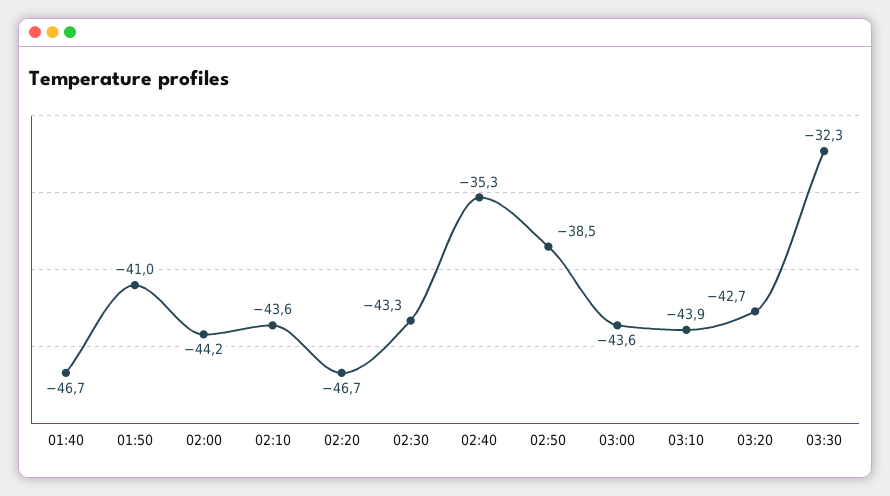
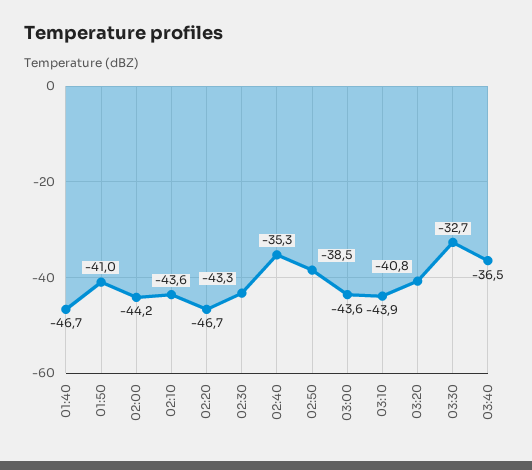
03:20: -42.7 -> -40.8
03:30: -32.3 -> -32.7
03:40: none -> -36.5

